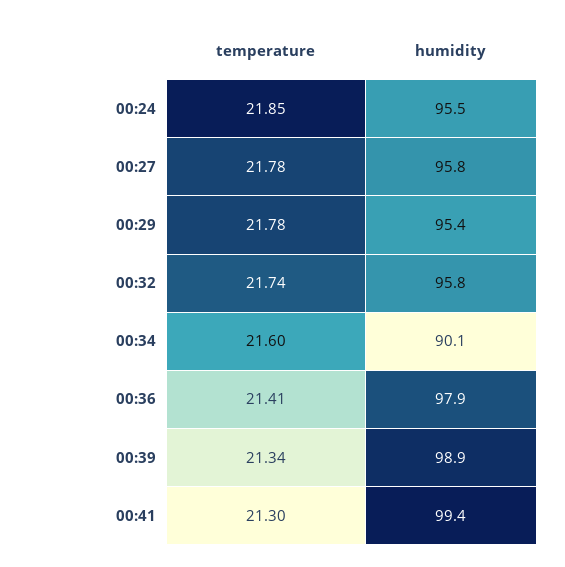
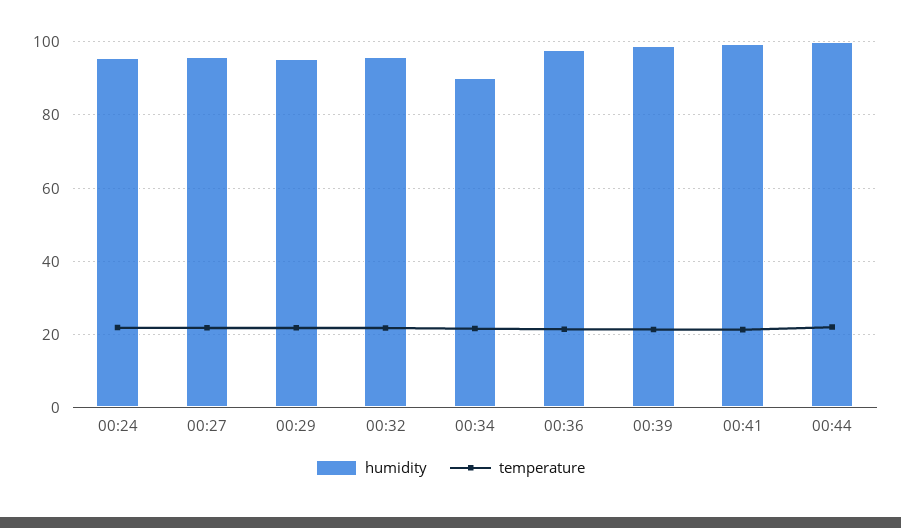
humidity, 00:44: none -> 100
temperature, 00:44: none -> 22

